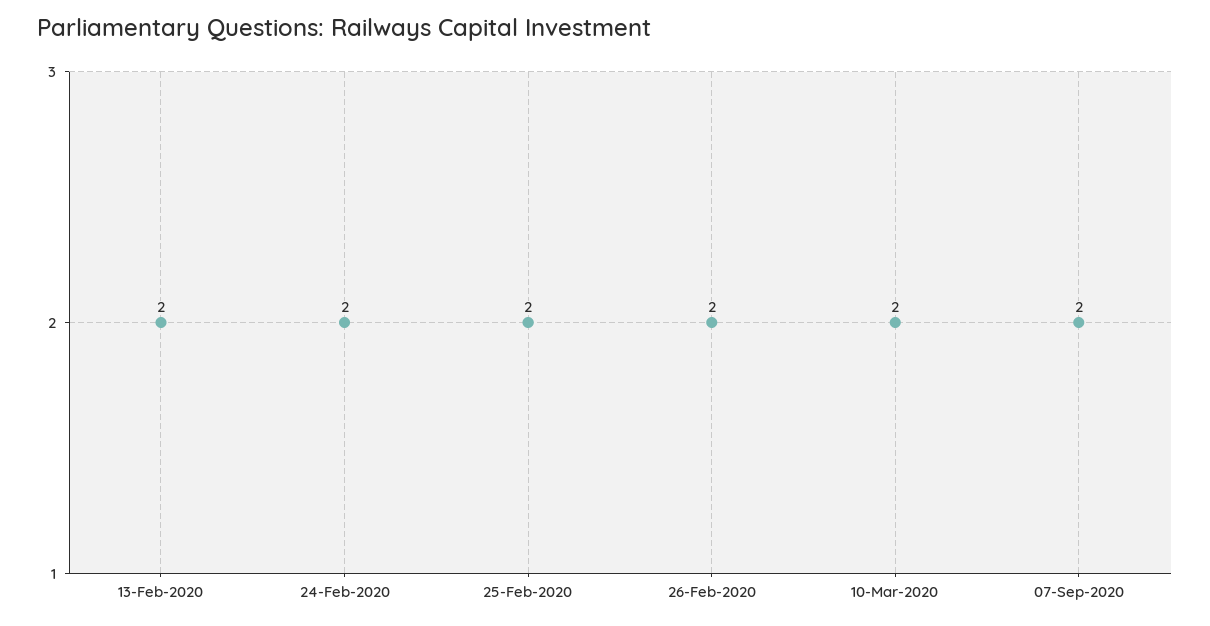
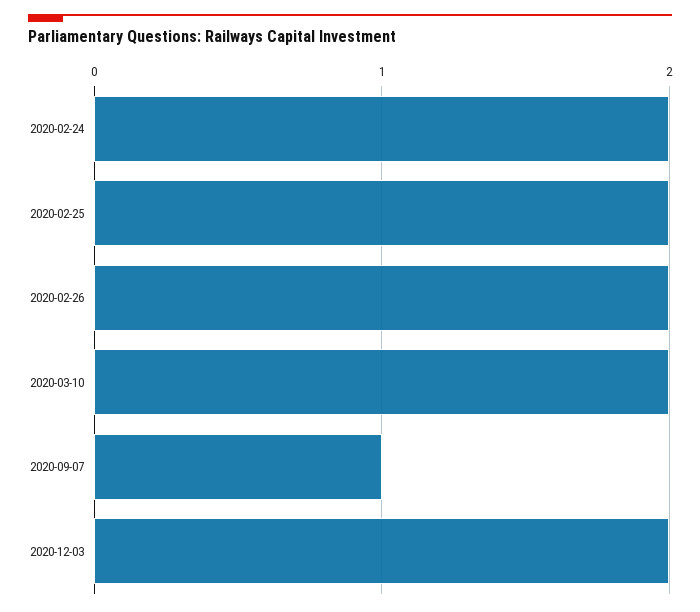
13-Feb-2020: 2 -> none
07-Sep-2020: 2 -> 1
2020-12-03: none -> 2

